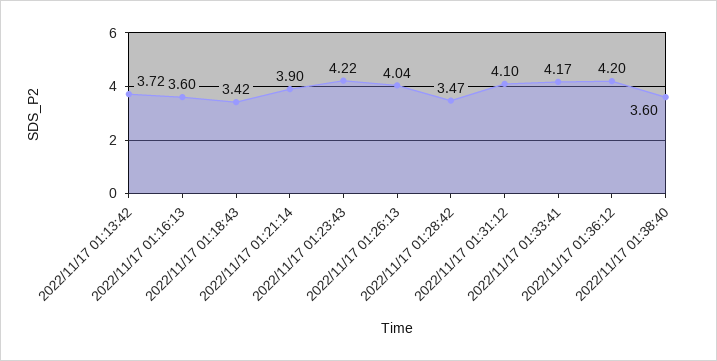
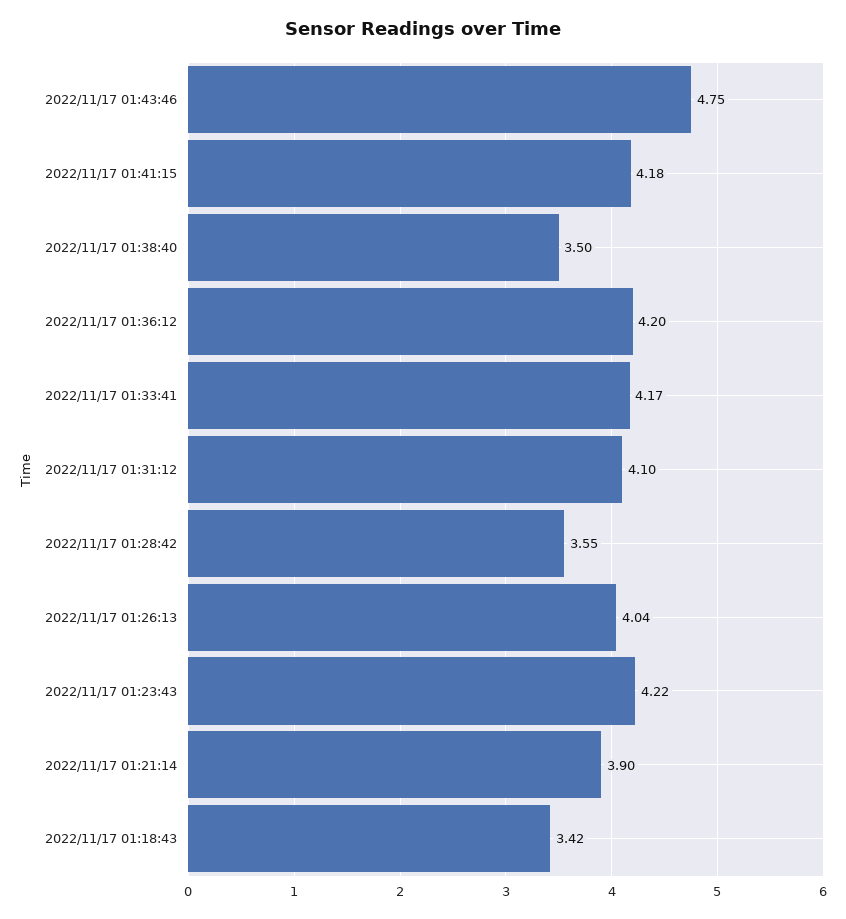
2022/11/17 01:13:42: 3.72 -> none
2022/11/17 01:16:13: 3.6 -> none
2022/11/17 01:28:42: 3.47 -> 3.55
2022/11/17 01:38:40: 3.6 -> 3.5
2022/11/17 01:43:46: none -> 4.75
2022/11/17 01:41:15: none -> 4.18

